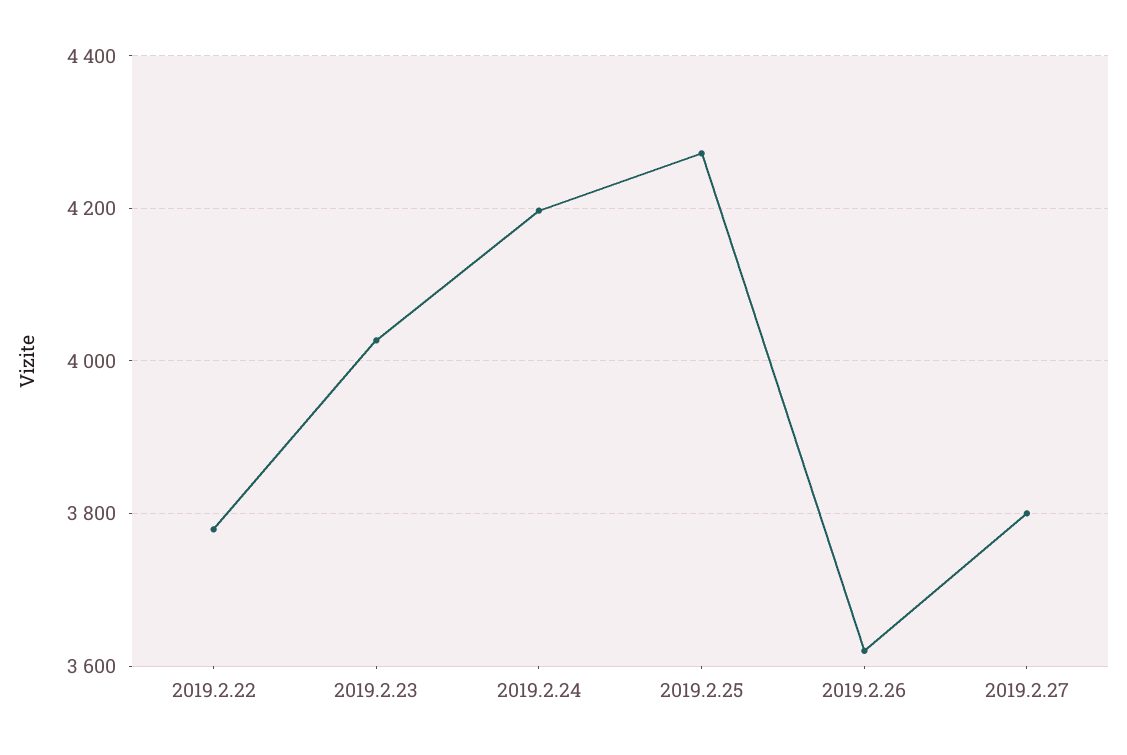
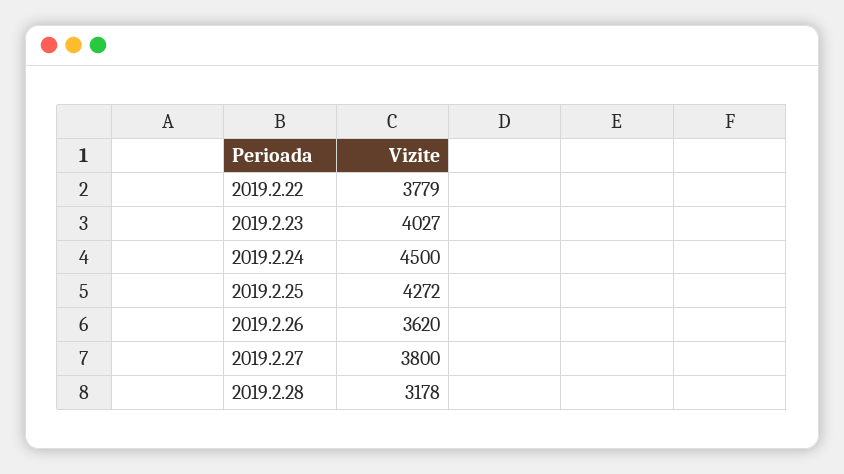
2019.2.24: 4200 -> 4500
2019.2.28: none -> 3178

